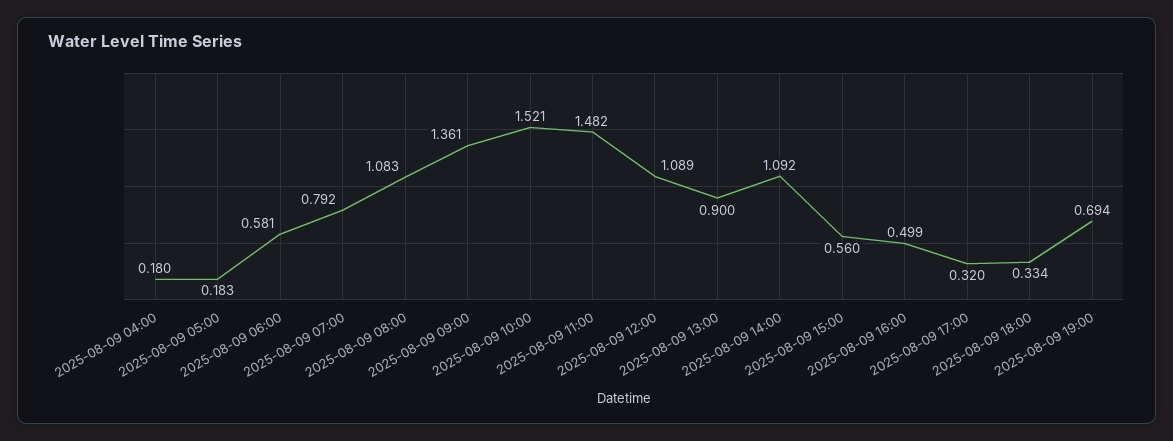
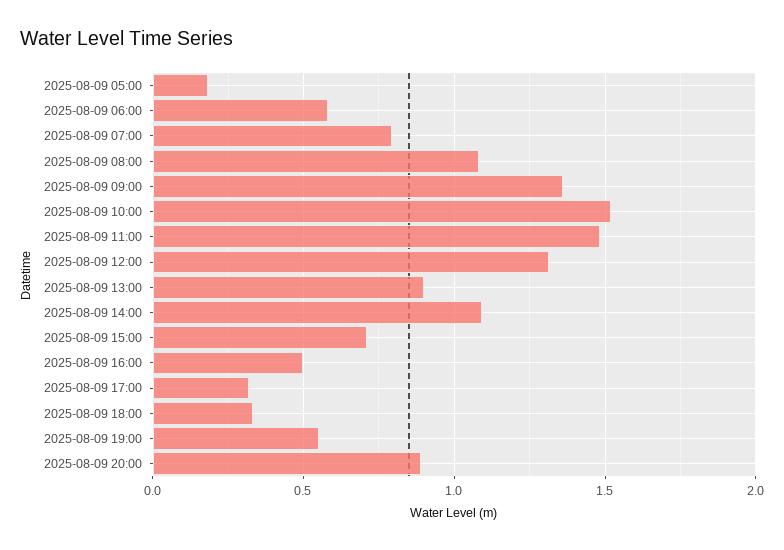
2025-08-09 04:00: 0.18 -> none
2025-08-09 12:00: 1.089 -> 1.3
2025-08-09 15:00: 0.56 -> 0.7
2025-08-09 19:00: 0.694 -> 0.55
2025-08-09 20:00: none -> 0.9

